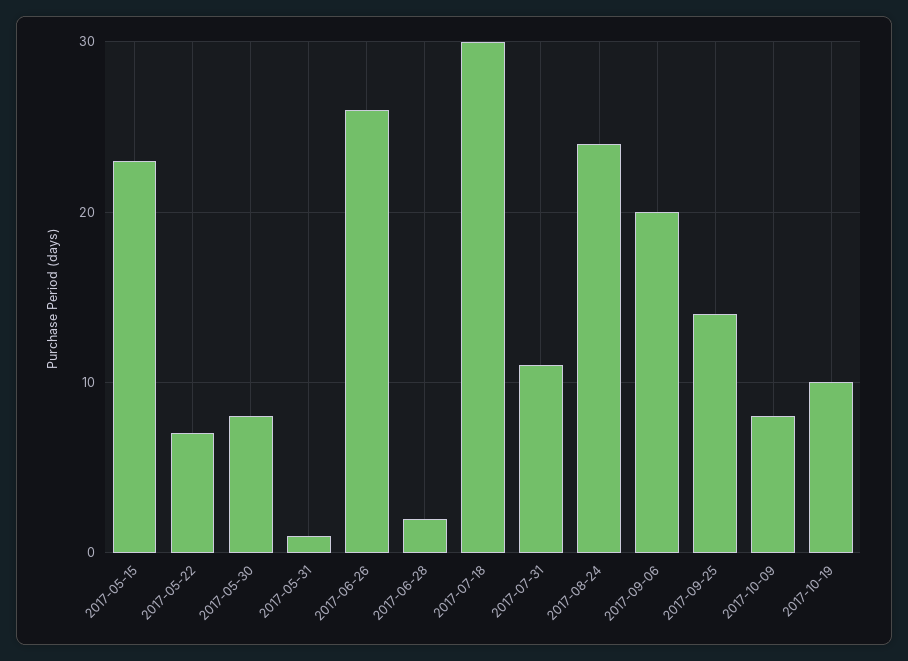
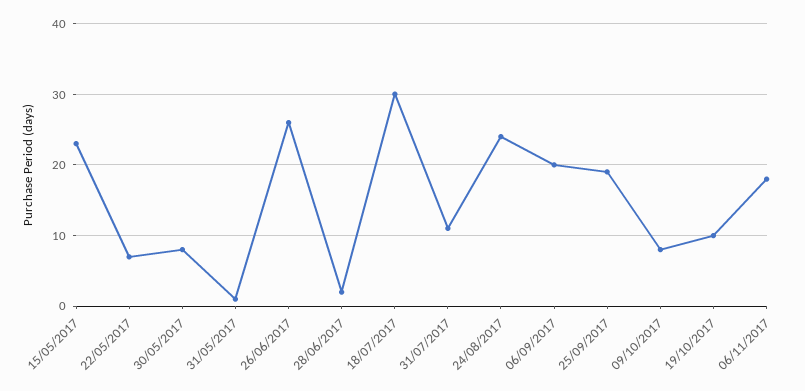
2017-09-25: 14 -> 19
06/11/2017: none -> 18

